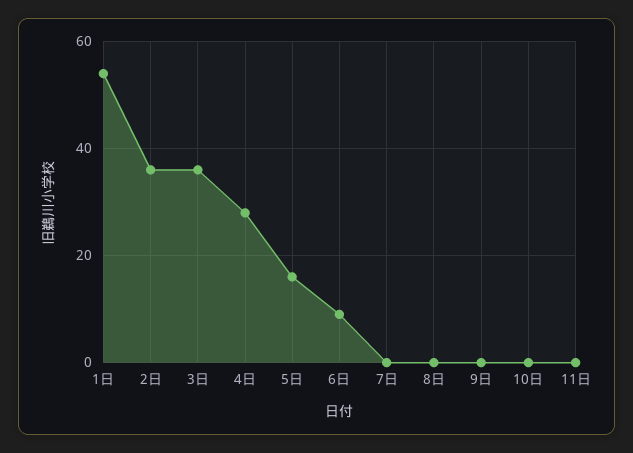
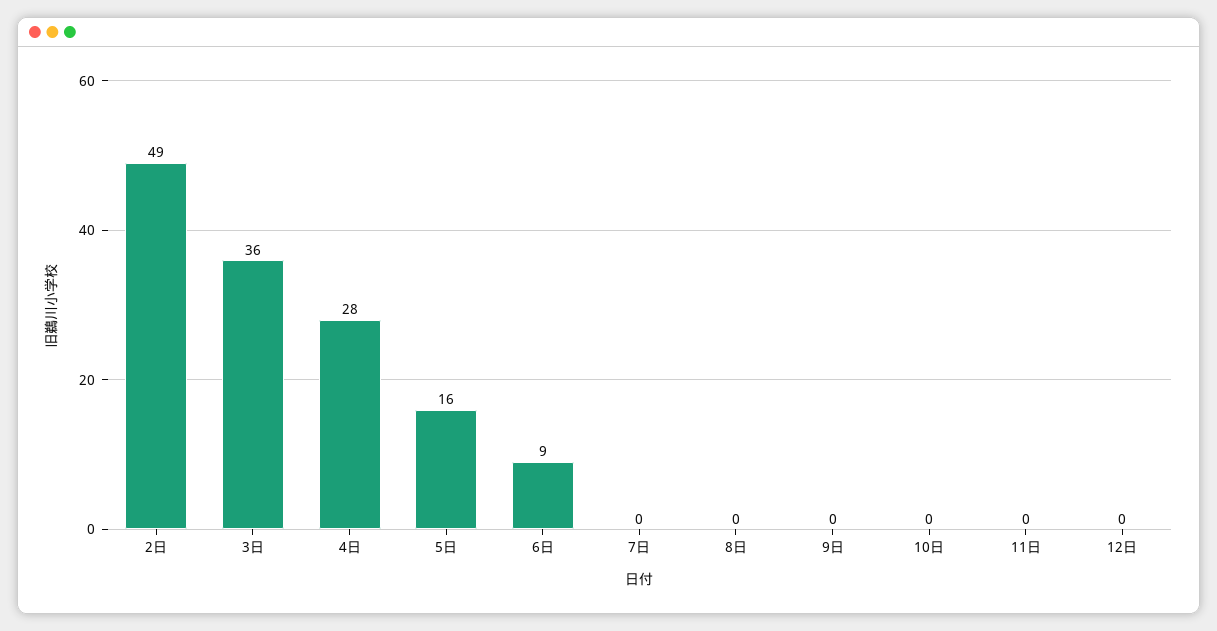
1日: 55 -> none
2日: 35 -> 49
12日: none -> 0

